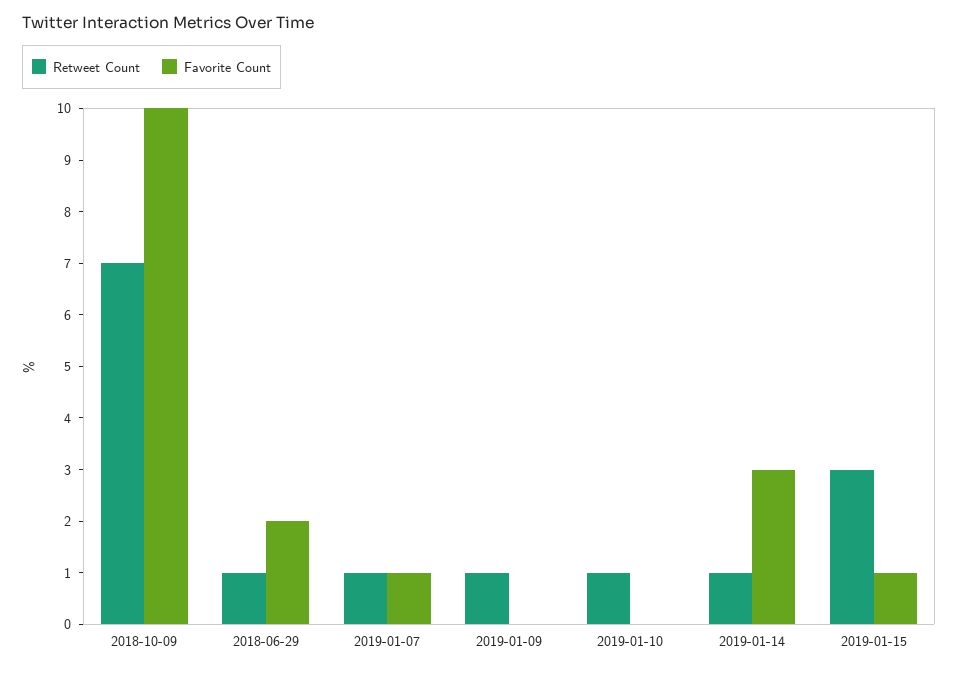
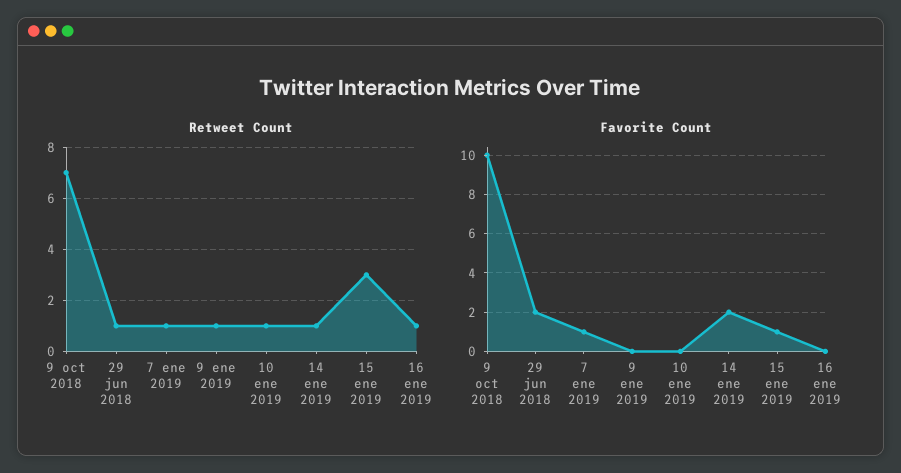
Favorite Count, 2019-01-14: 3 -> 2
Retweet Count, 16 ene 2019: none -> 1
Favorite Count, 16 ene 2019: none -> 0

